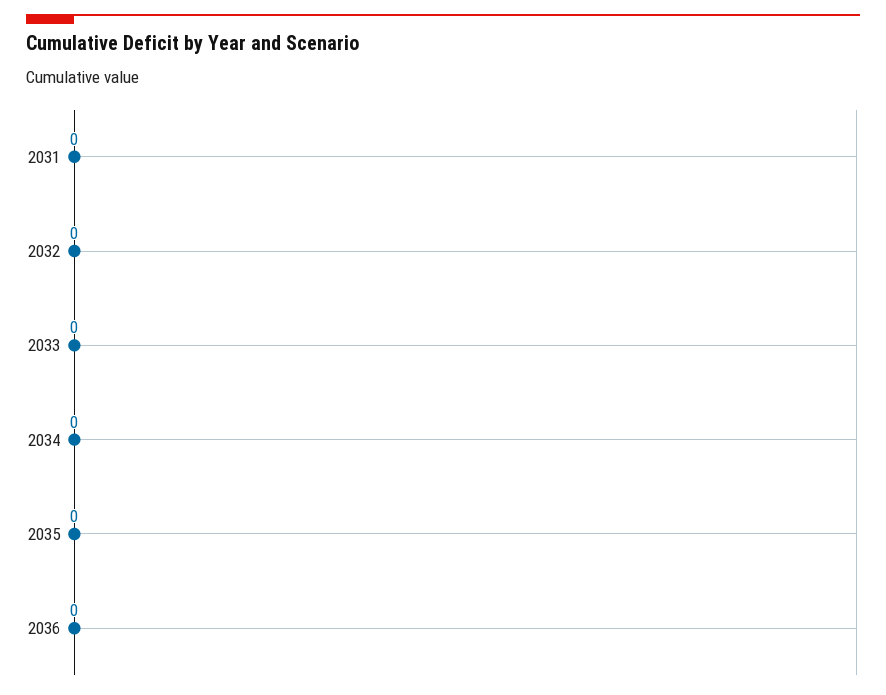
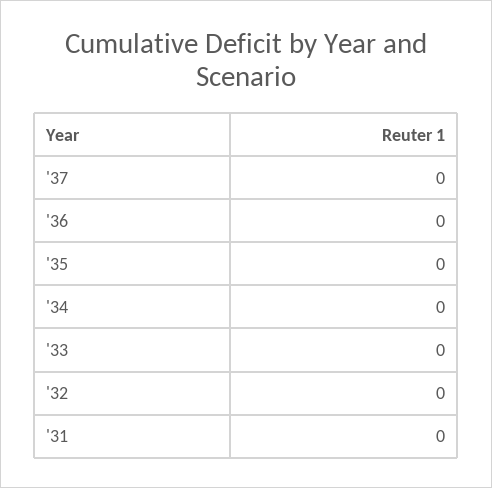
'37: none -> 0

